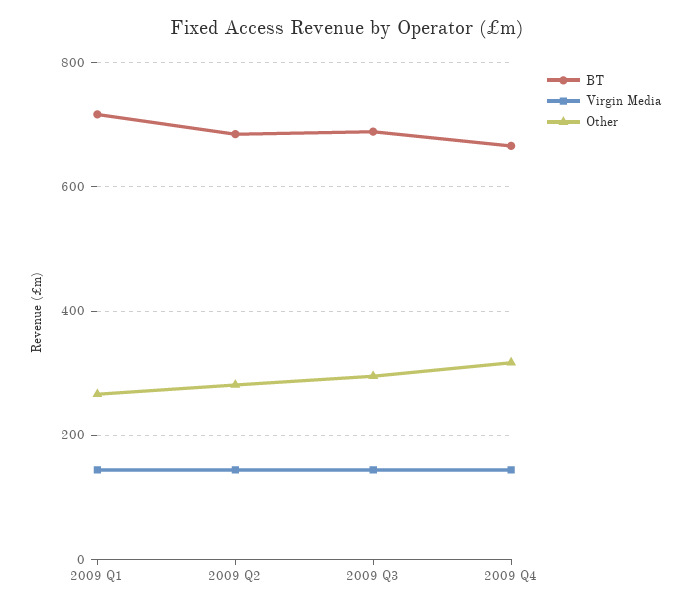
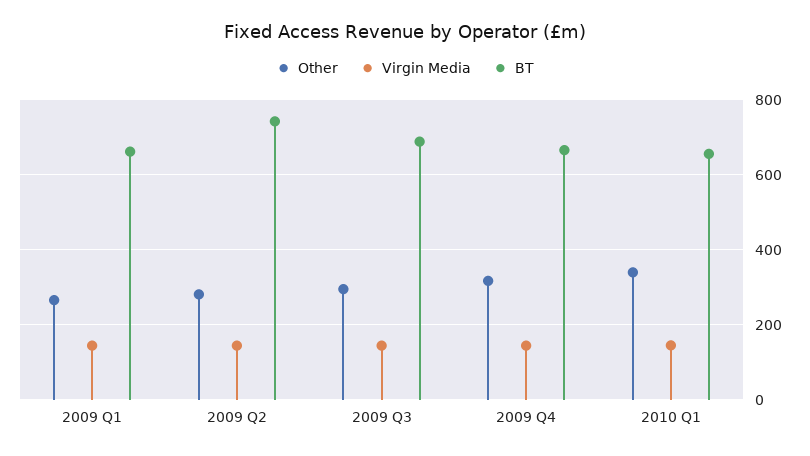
BT, 2009 Q1: 720 -> 660
BT, 2009 Q2: 680 -> 740
Other, 2010 Q1: none -> 340
Virgin Media, 2010 Q1: none -> 140
BT, 2010 Q1: none -> 660

